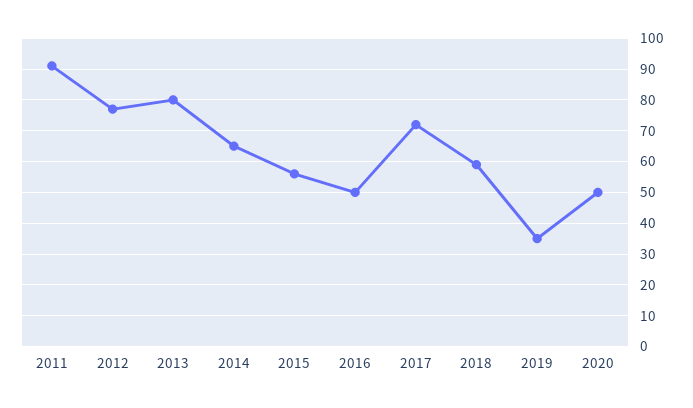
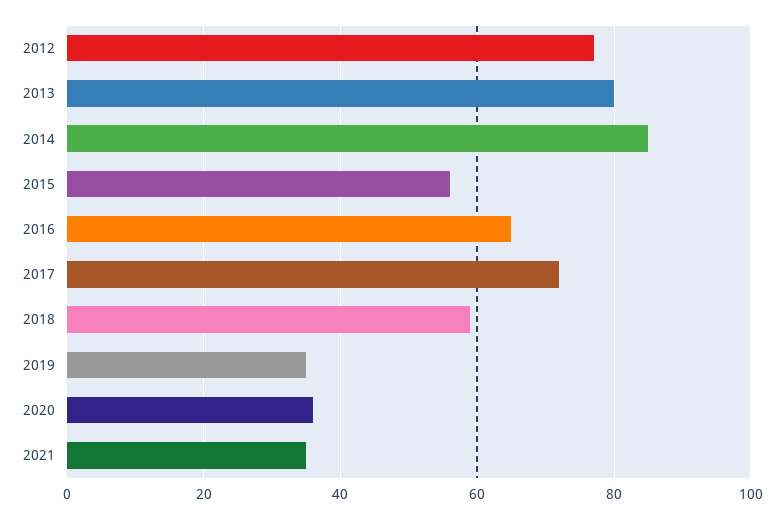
2011: 90 -> none
2014: 65 -> 85
2016: 50 -> 65
2020: 50 -> 35
2021: none -> 35

